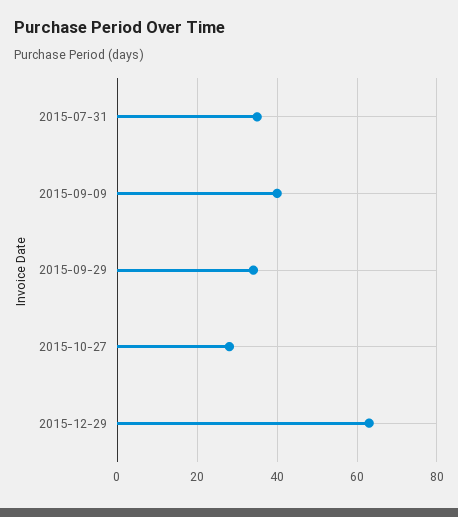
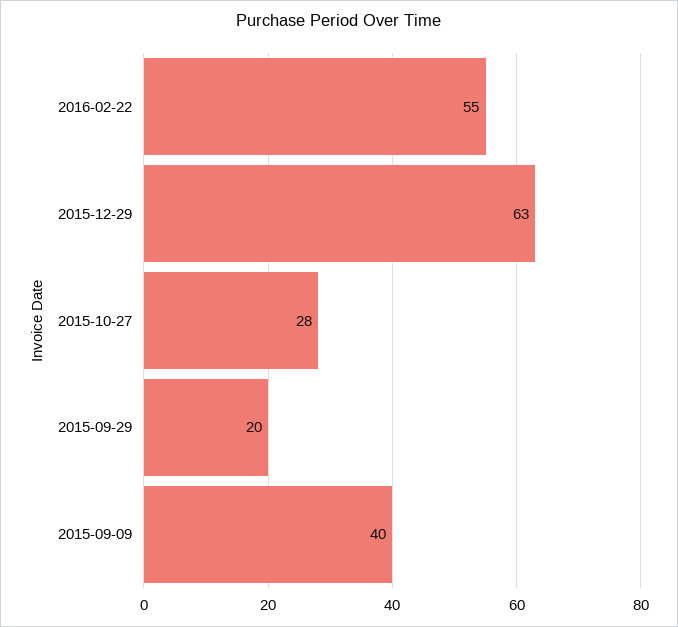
2015-07-31: 35 -> none
2015-09-29: 35 -> 20
2016-02-22: none -> 55

